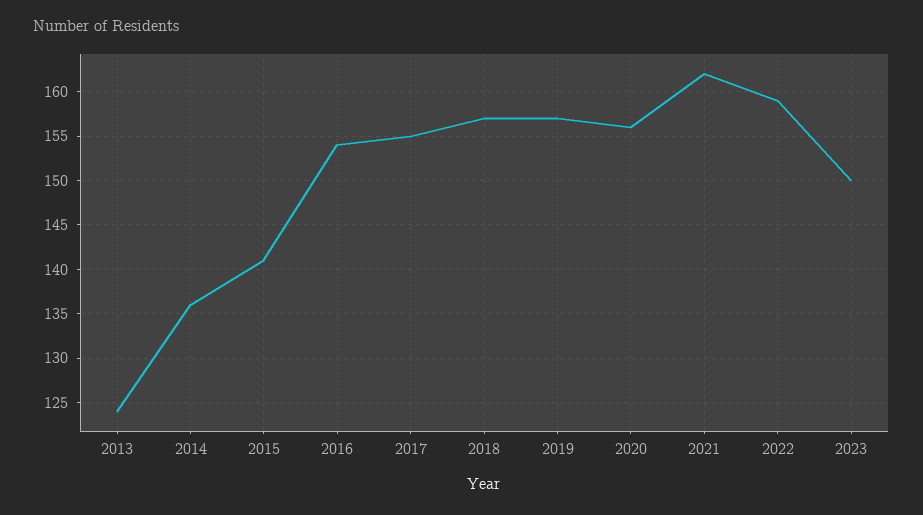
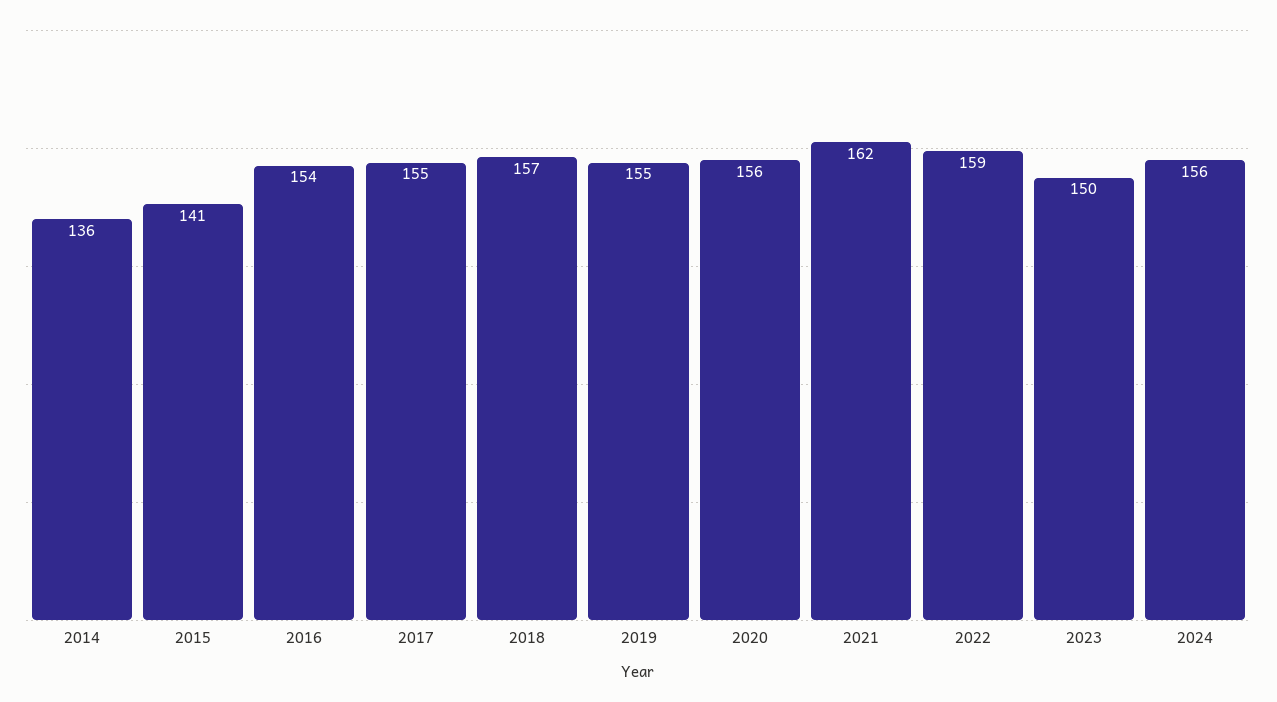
2013: 124 -> none
2019: 157 -> 155
2024: none -> 156

